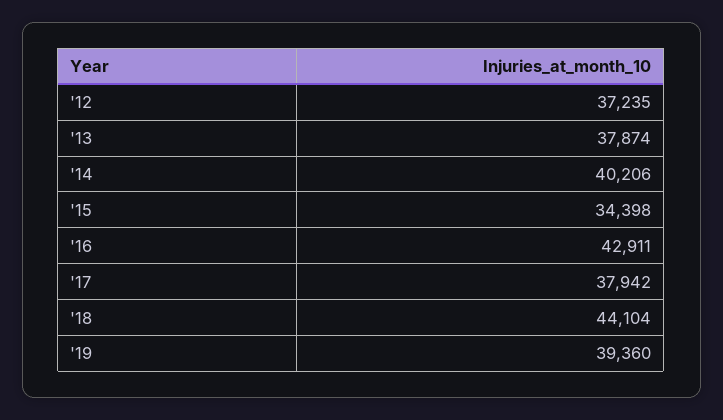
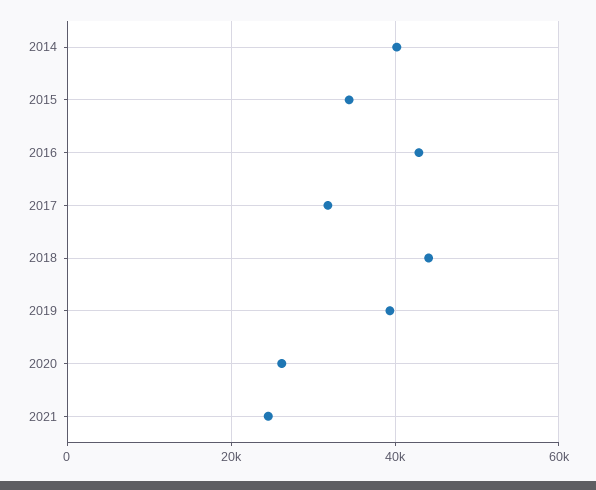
'12: 37235 -> none
'13: 37874 -> none
'17: 37942 -> 32000
2020: none -> 26000
2021: none -> 24000

